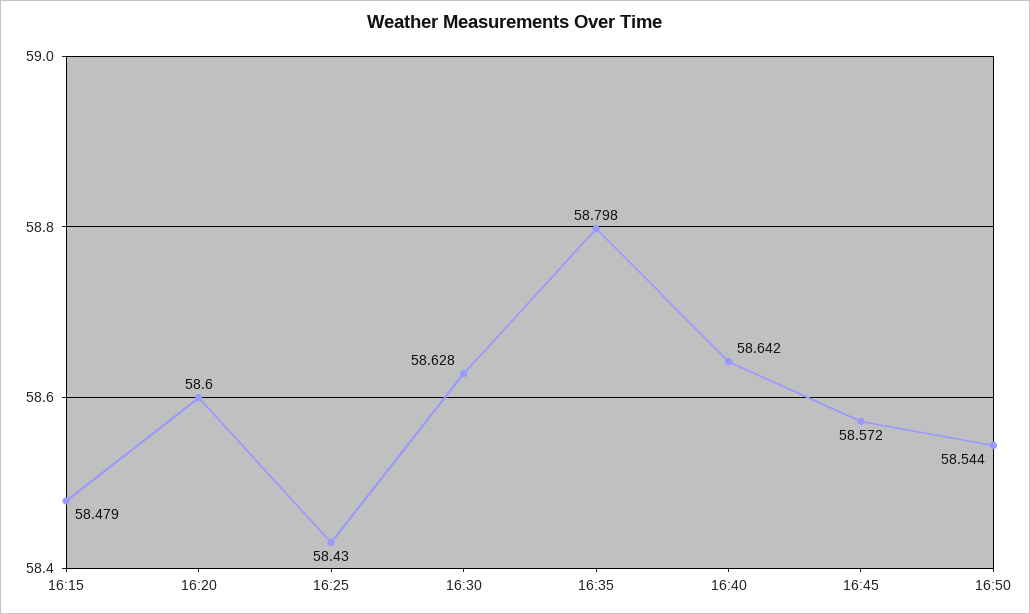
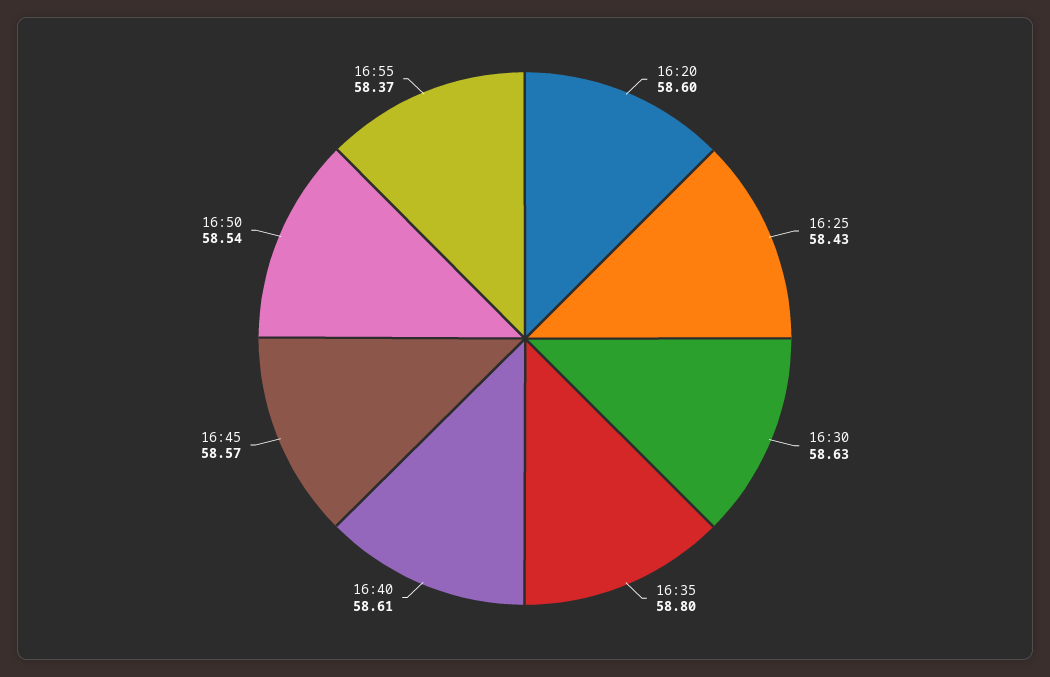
16:15: 58.479 -> none
16:40: 58.642 -> 58.61
16:55: none -> 58.37

